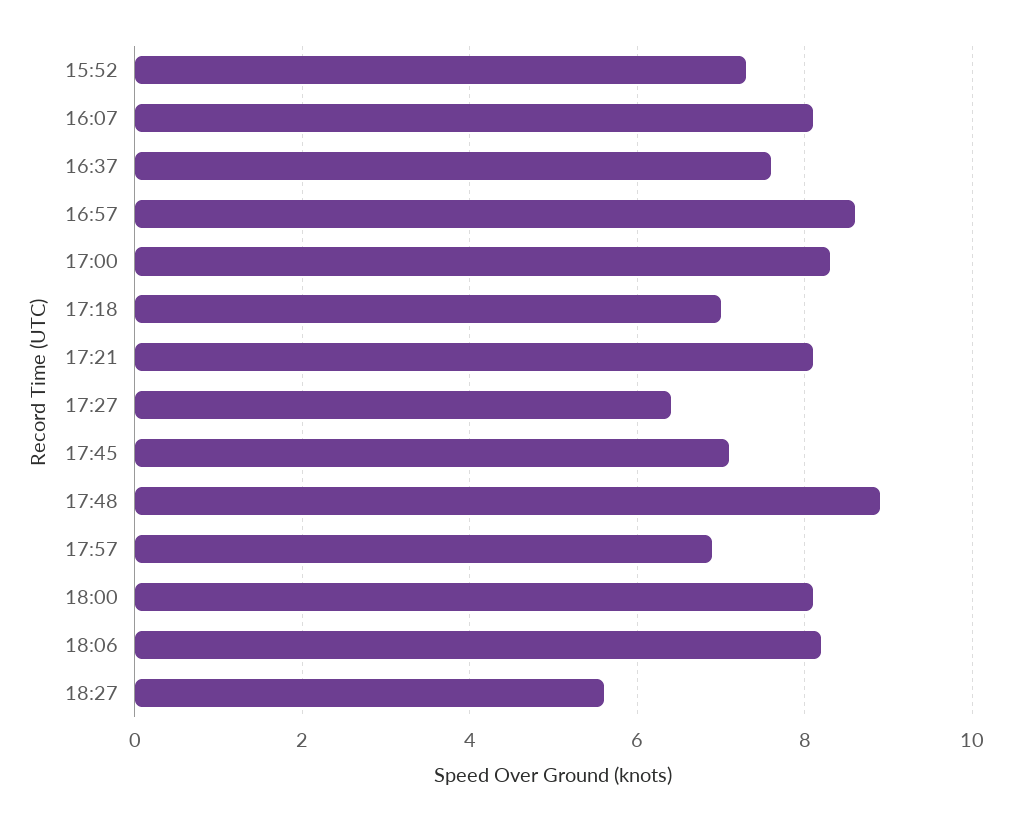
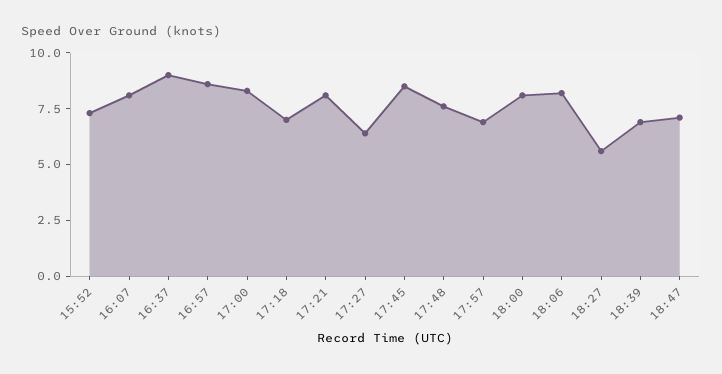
16:37: 7.5 -> 9
17:45: 7 -> 8.5
17:48: 9 -> 7.5
18:39: none -> 7
18:47: none -> 7

